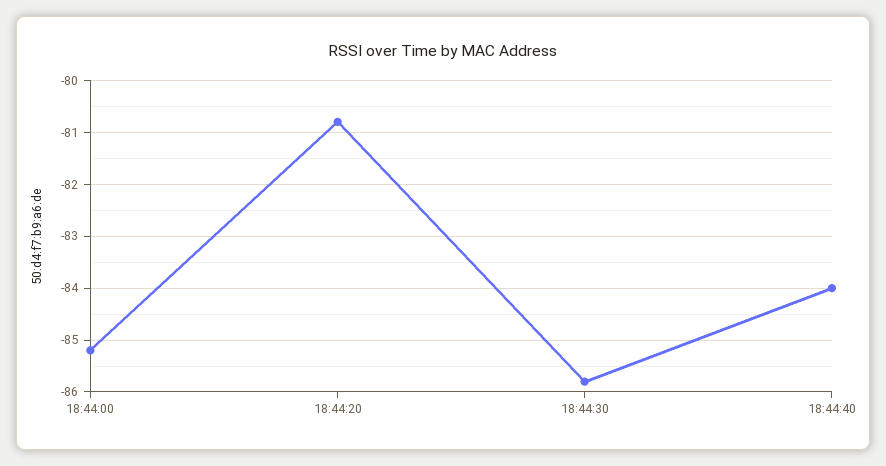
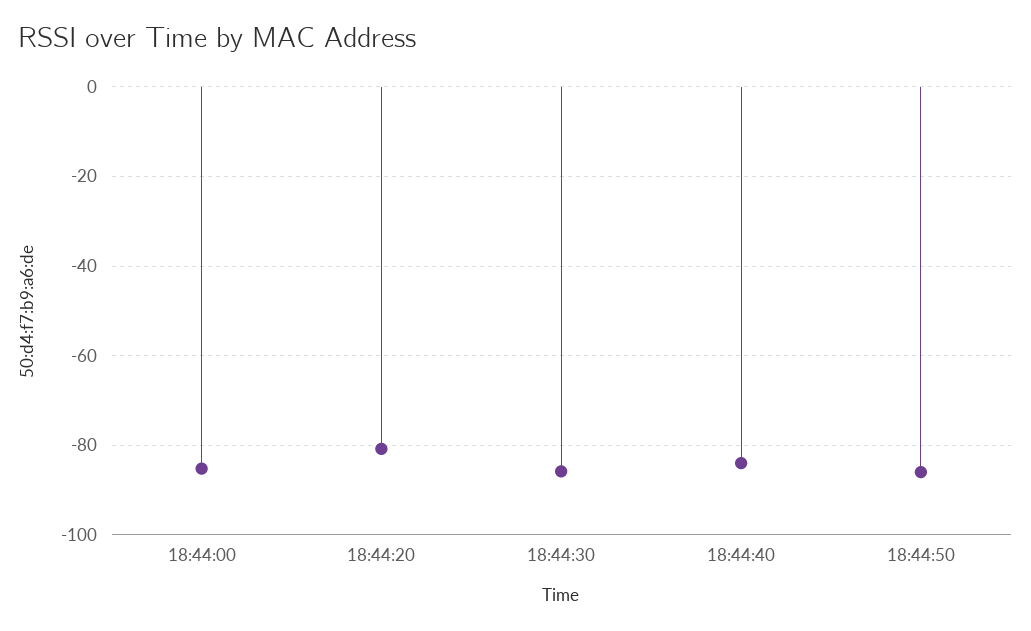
18:44:50: none -> -86

